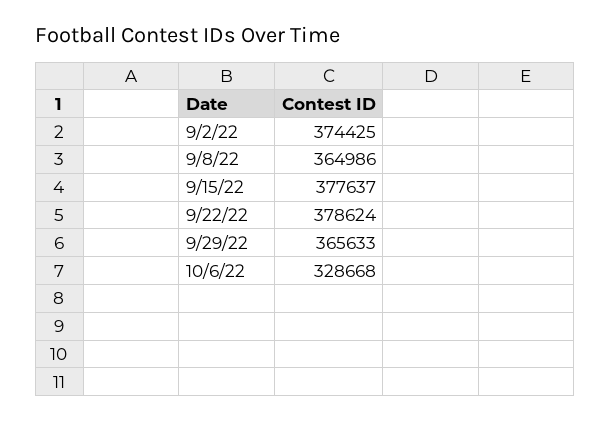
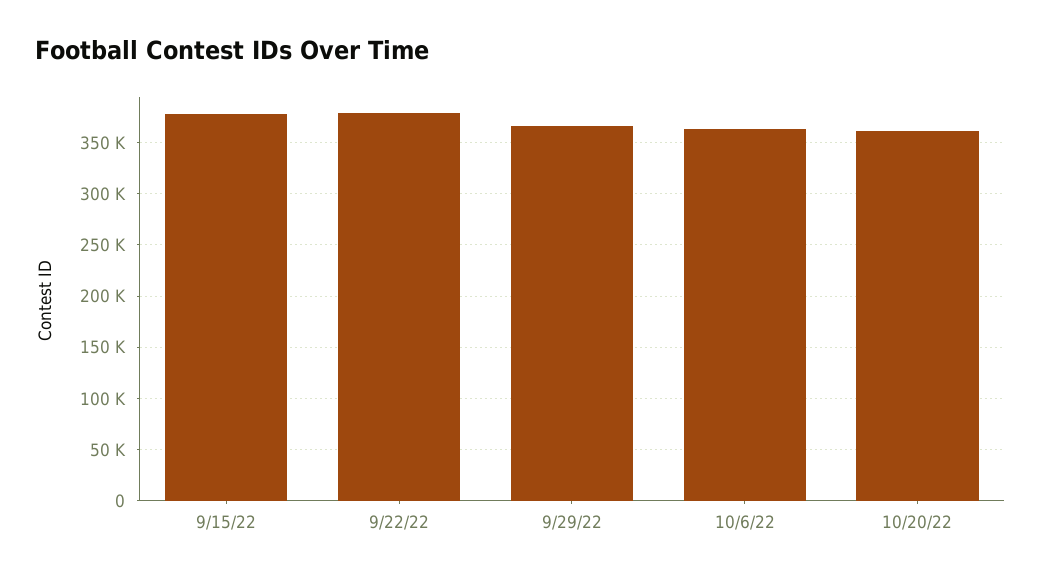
9/2/22: 374425 -> none
9/8/22: 364986 -> none
10/6/22: 328668 -> 360000
10/20/22: none -> 360000

